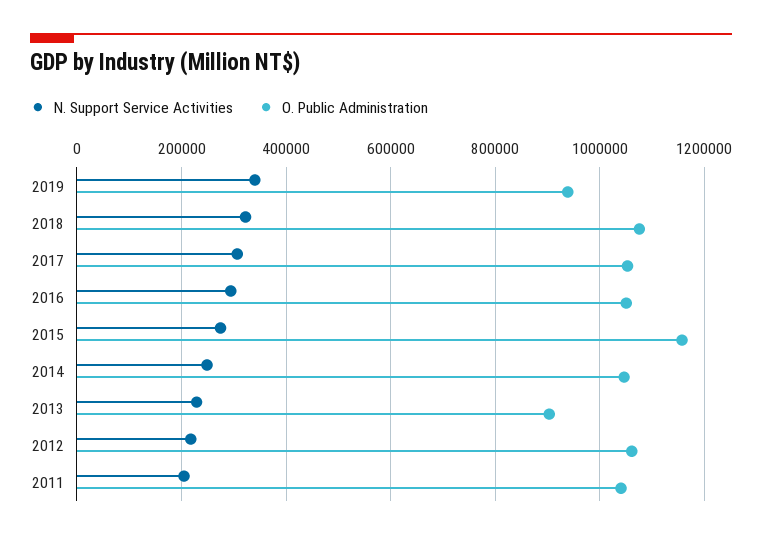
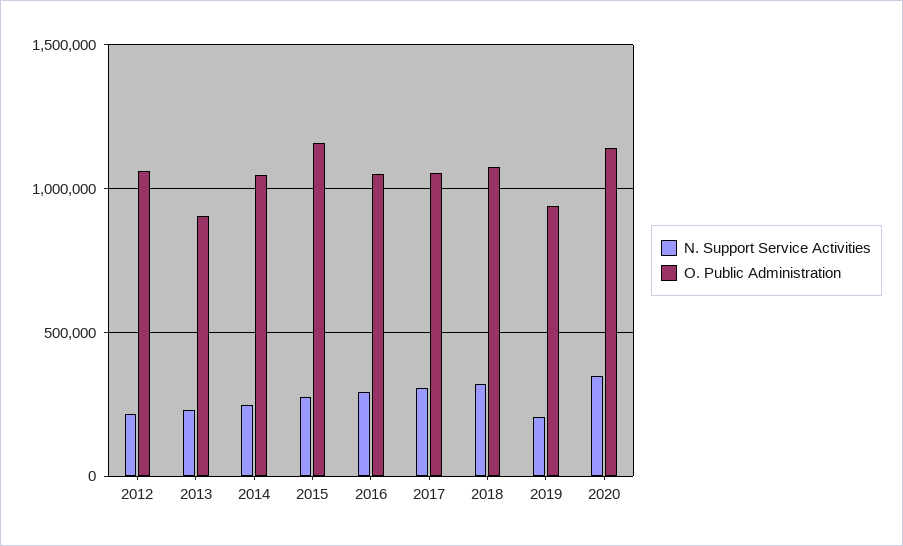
N. Support Service Activities, 2019: 340000 -> 200000
N. Support Service Activities, 2011: 200000 -> none
O. Public Administration, 2011: 1040000 -> none
N. Support Service Activities, 2020: none -> 350000
O. Public Administration, 2020: none -> 1150000

